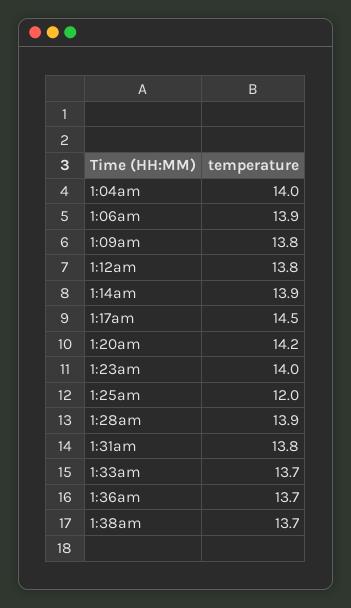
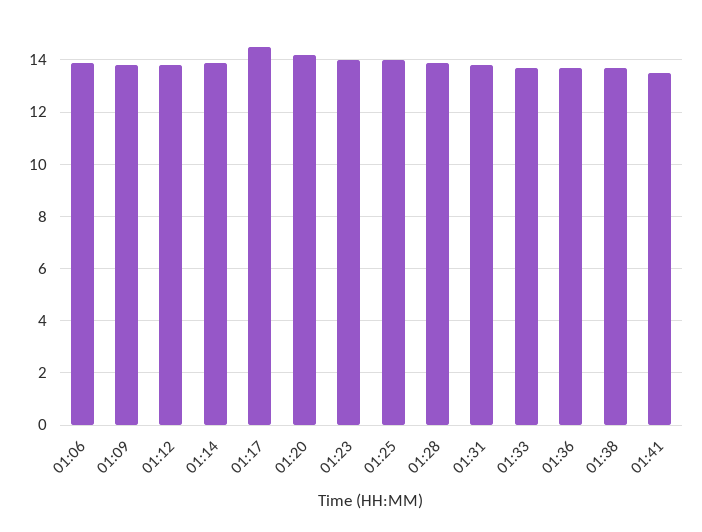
1:04am: 14 -> none
1:25am: 12 -> 14
01:41: none -> 13.5

